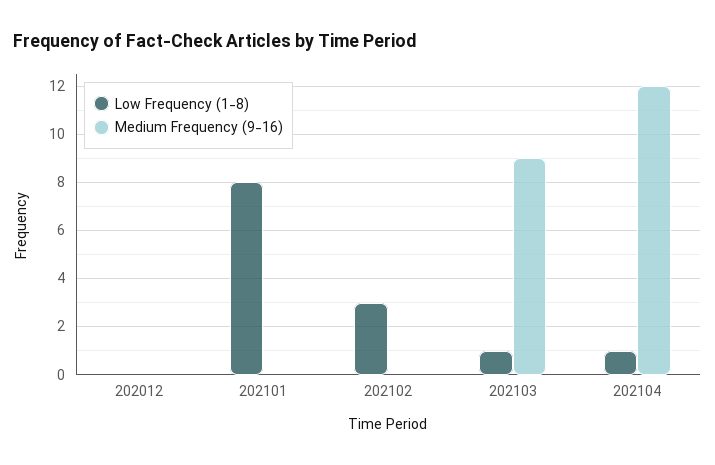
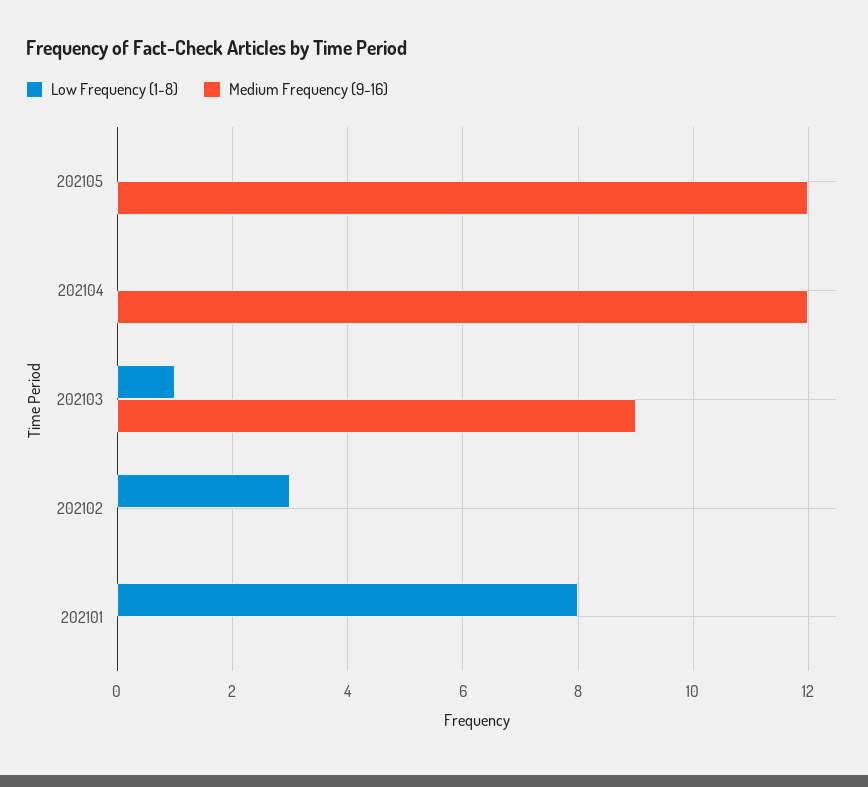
Low Frequency (1-8), 202012: 0 -> none
Medium Frequency (9-16), 202012: 0 -> none
Low Frequency (1-8), 202104: 1 -> 0
Low Frequency (1-8), 202105: none -> 0
Medium Frequency (9-16), 202105: none -> 12

